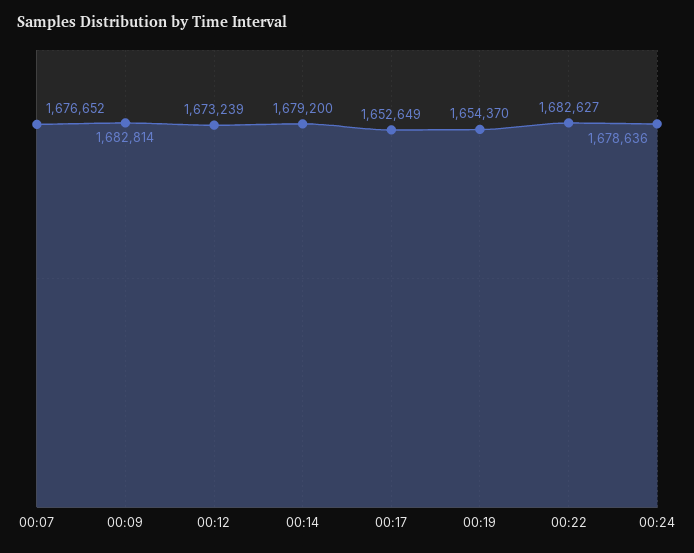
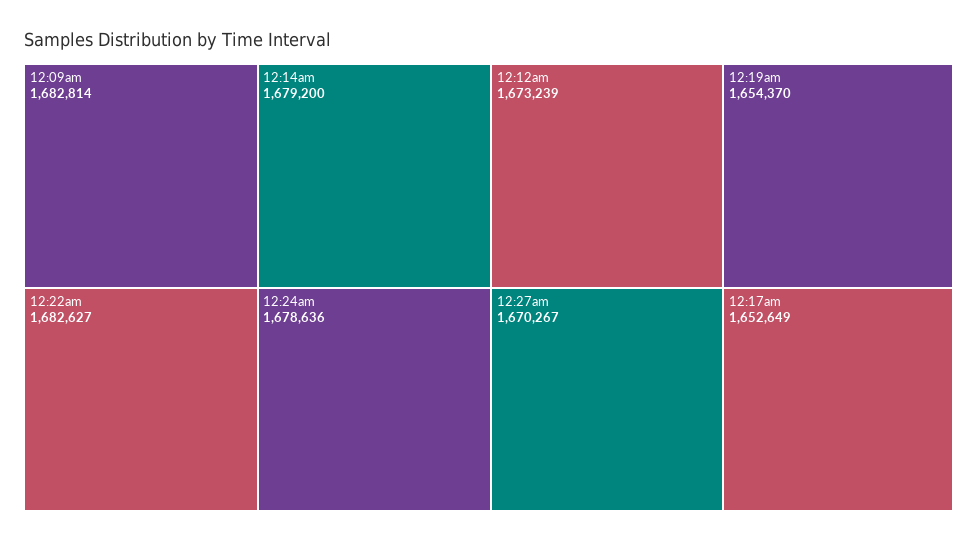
00:07: 1676652 -> none
12:27am: none -> 1670267

